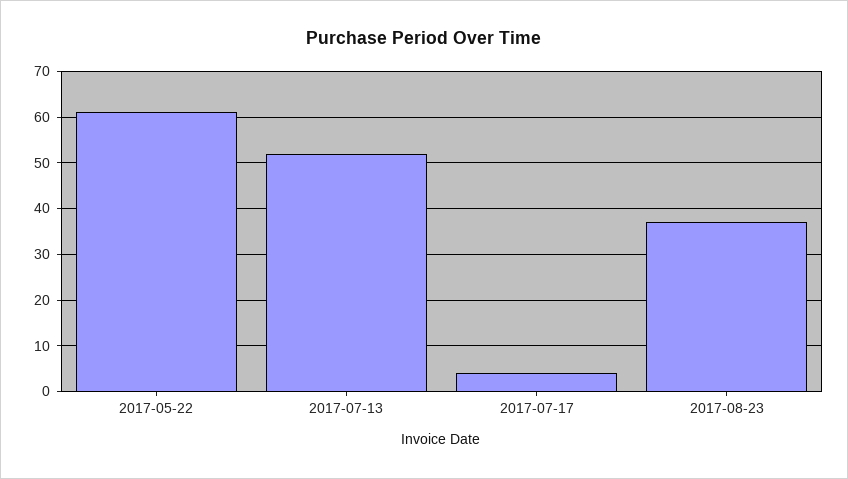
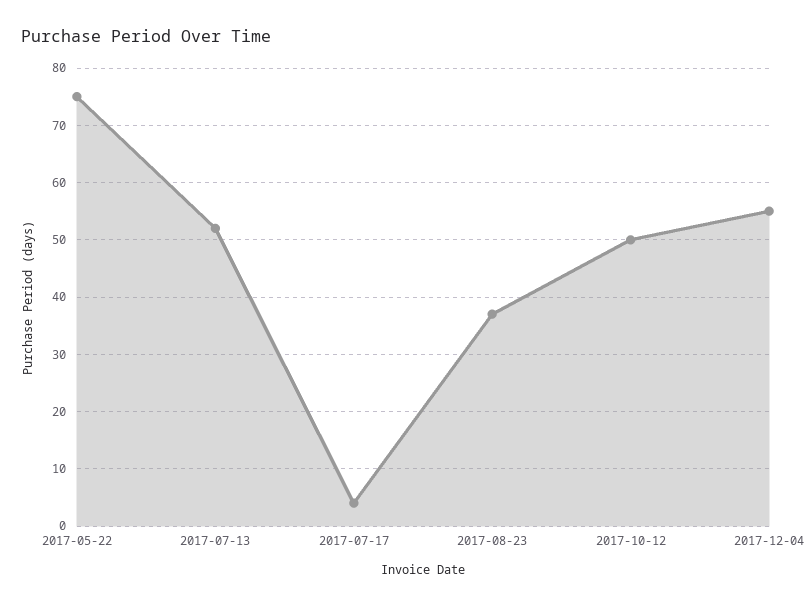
2017-05-22: 60 -> 75
2017-10-12: none -> 50
2017-12-04: none -> 55

